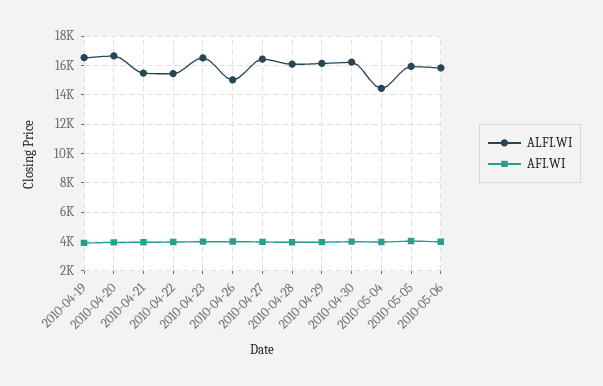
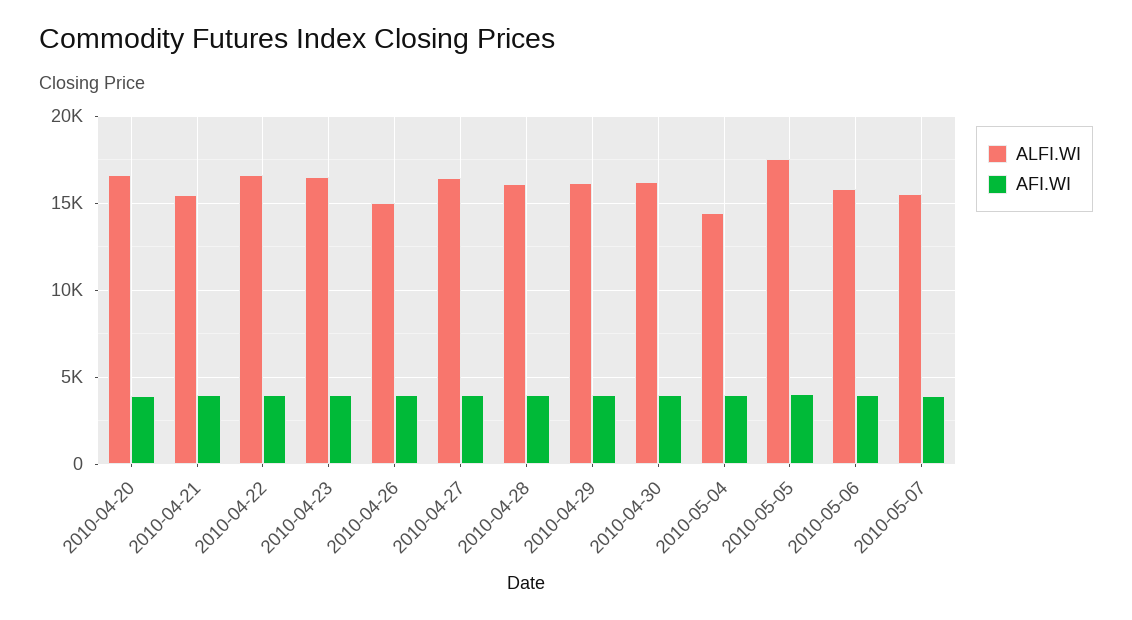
ALFI.WI, 2010-04-19: 16500 -> none
AFI.WI, 2010-04-19: 4000 -> none
ALFI.WI, 2010-04-22: 15500 -> 16500
ALFI.WI, 2010-05-05: 16000 -> 17500
ALFI.WI, 2010-05-07: none -> 15500
AFI.WI, 2010-05-07: none -> 4000

